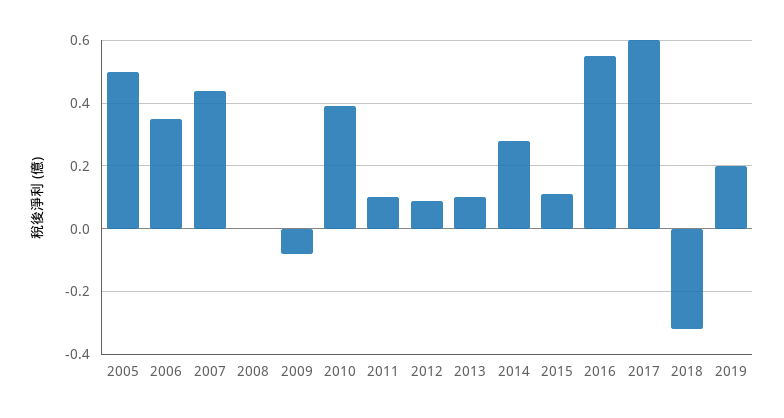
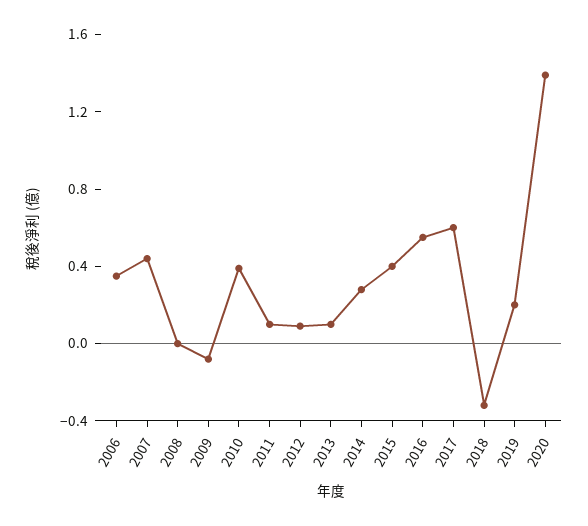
2005: 0.5 -> none
2015: 0.1 -> 0.4
2020: none -> 1.4

